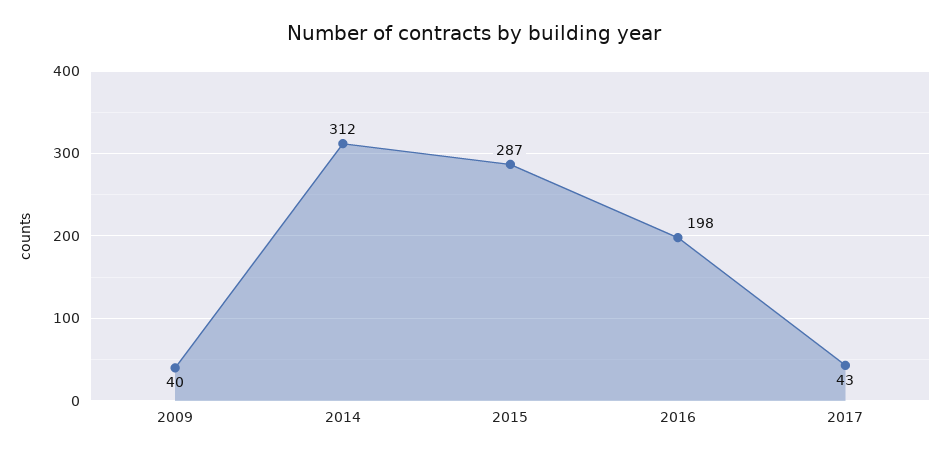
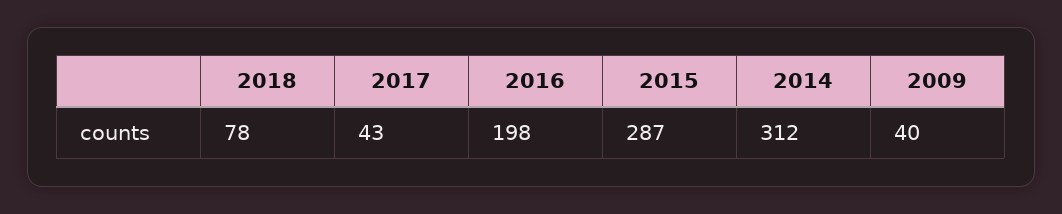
2018: none -> 78

